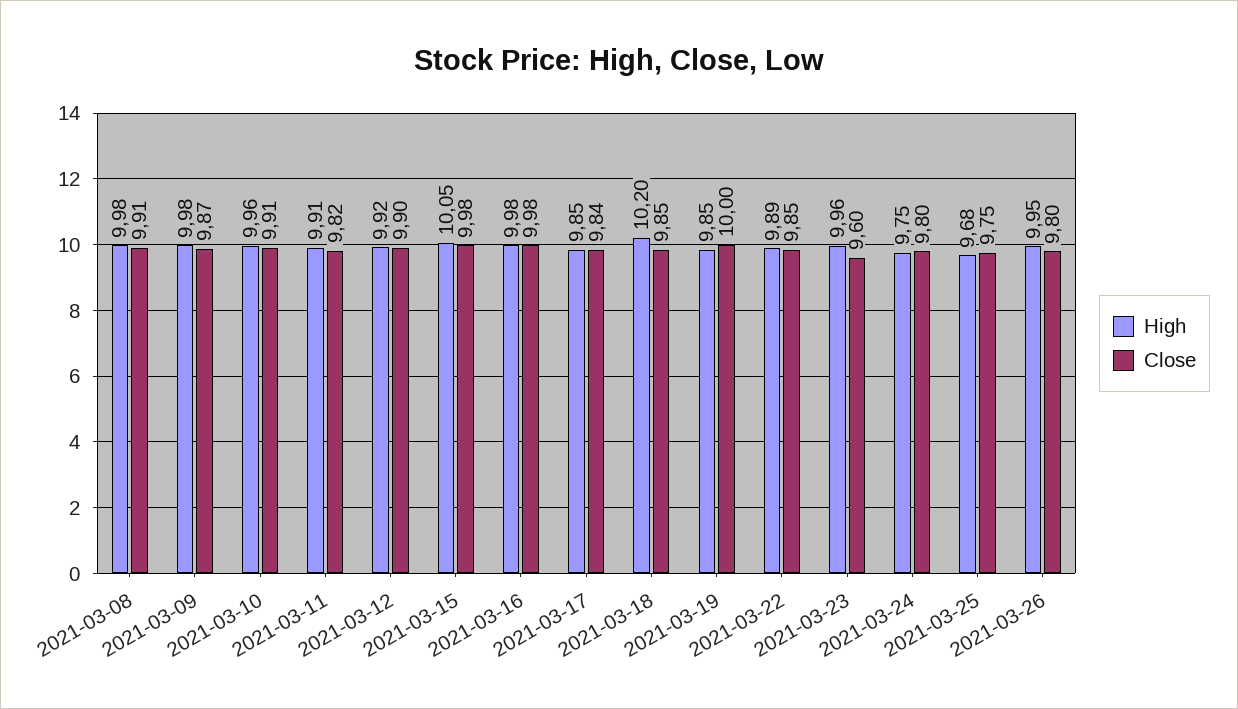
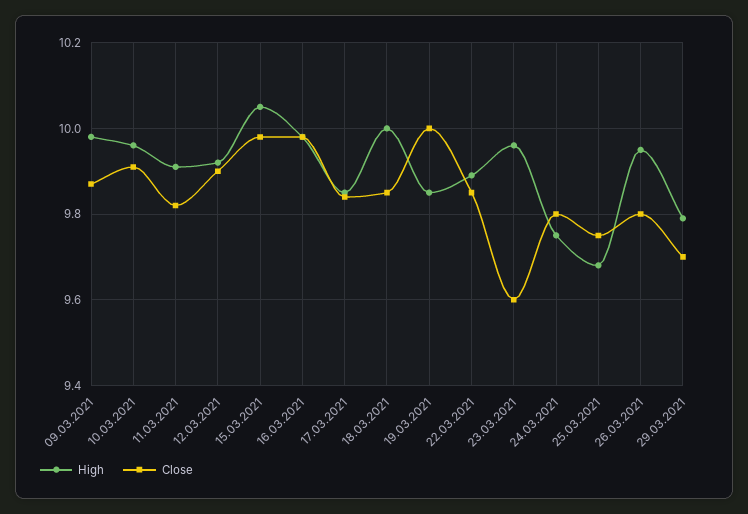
High, 2021-03-08: 9.98 -> none
Close, 2021-03-08: 9.91 -> none
High, 2021-03-18: 10.2 -> 10
High, 29.03.2021: none -> 9.8
Close, 29.03.2021: none -> 9.7

